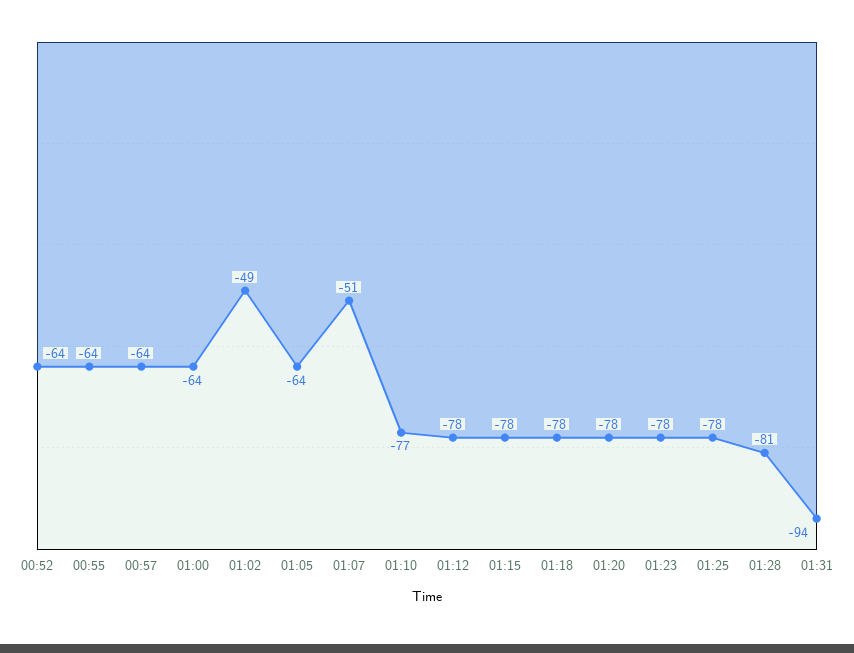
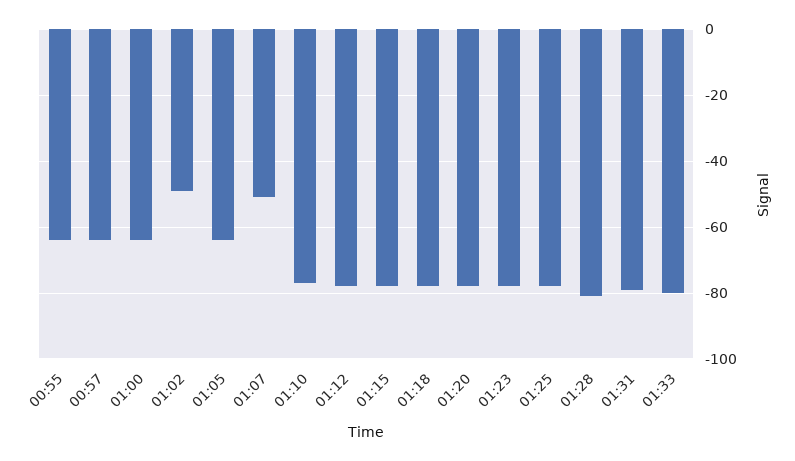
00:52: -64 -> none
01:31: -94 -> -80
01:33: none -> -80

